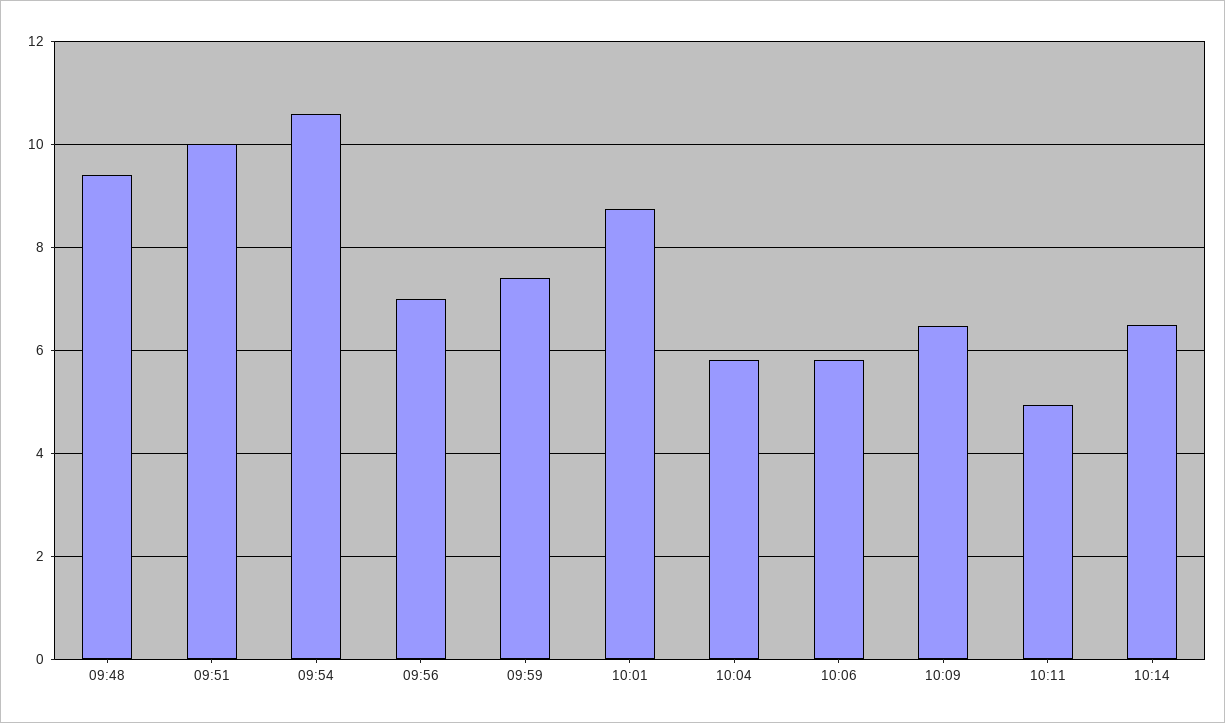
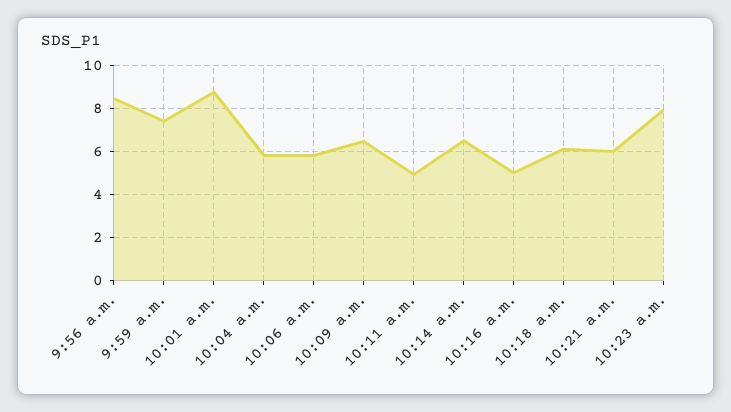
09:48: 9.4 -> none
09:51: 10 -> none
09:54: 10.6 -> none
09:56: 7 -> 8.5
10:16 a.m.: none -> 5
10:18 a.m.: none -> 6
10:21 a.m.: none -> 6
10:23 a.m.: none -> 8

